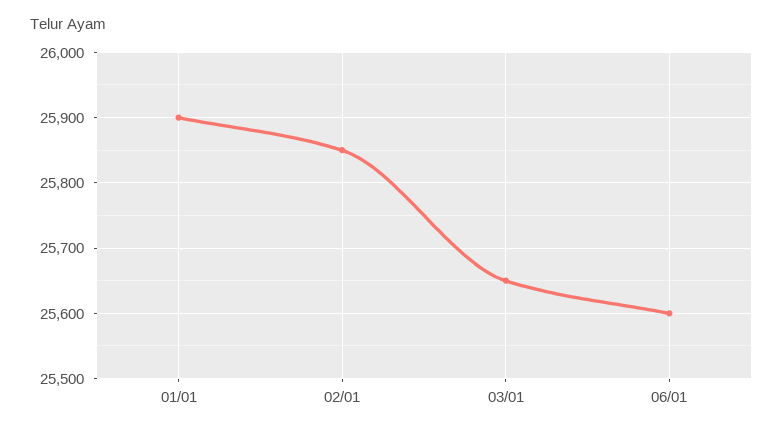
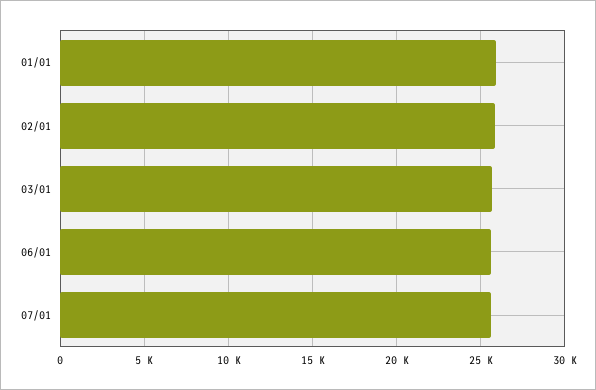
07/01: none -> 25500

